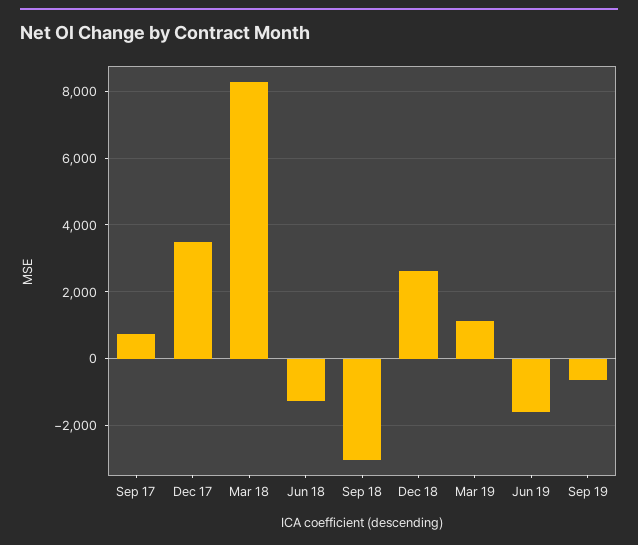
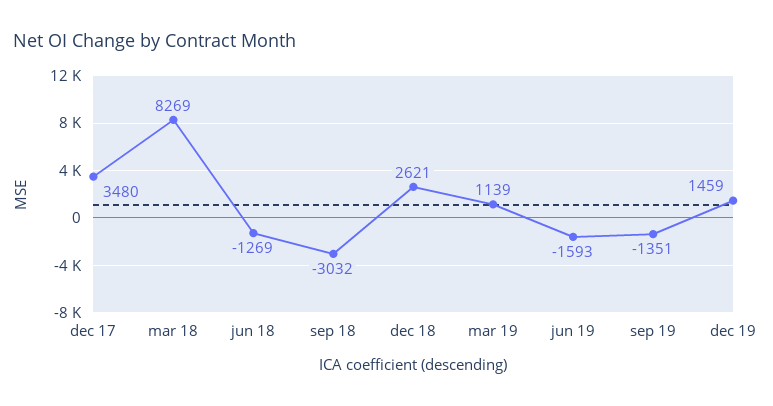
Sep 17: 800 -> none
Sep 19: -600 -> -1351
dec 19: none -> 1459

